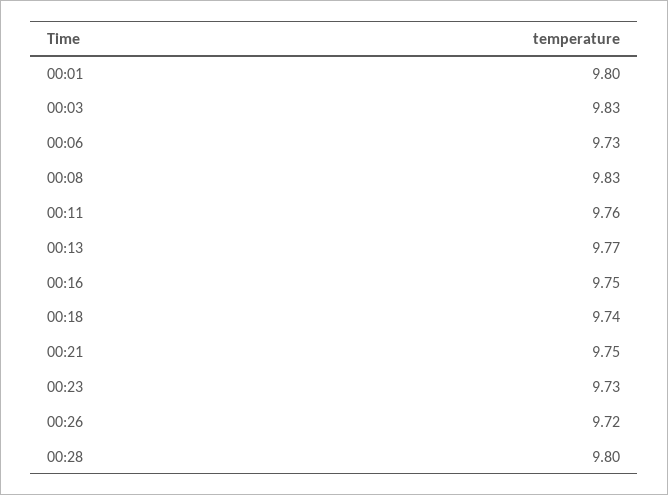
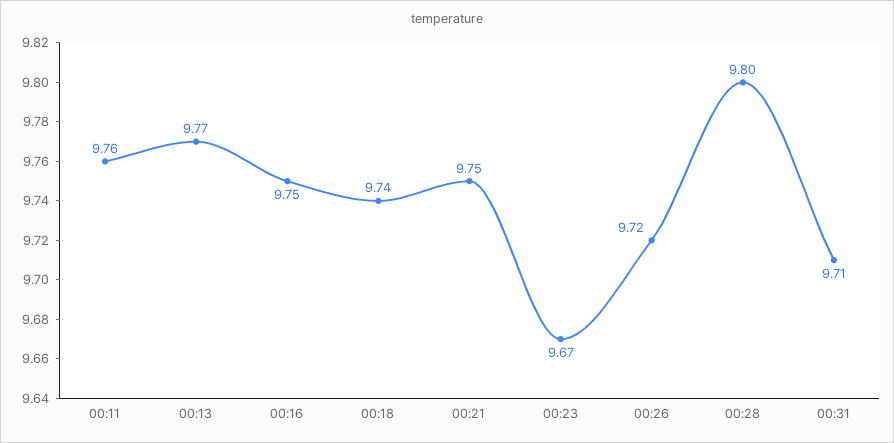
00:01: 9.8 -> none
00:03: 9.83 -> none
00:06: 9.73 -> none
00:08: 9.83 -> none
00:23: 9.73 -> 9.67
00:31: none -> 9.71

